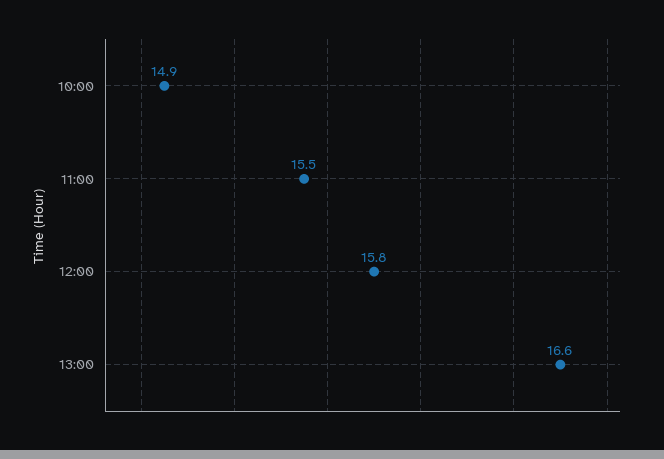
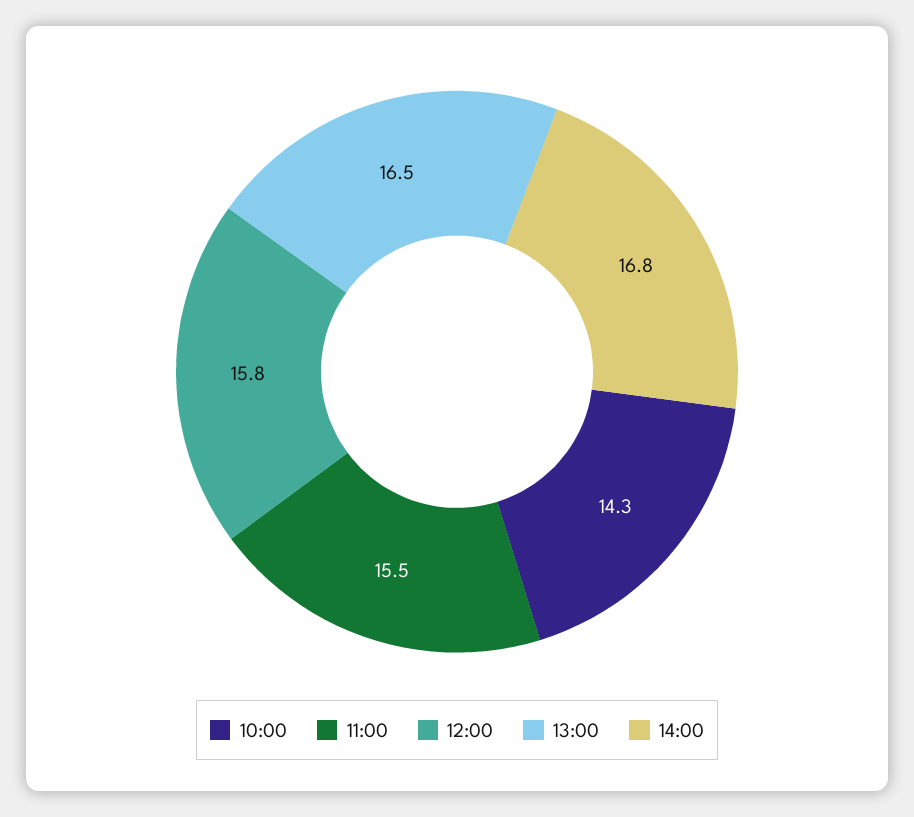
10:00: 14.9 -> 14.3
13:00: 16.6 -> 16.5
14:00: none -> 16.8

